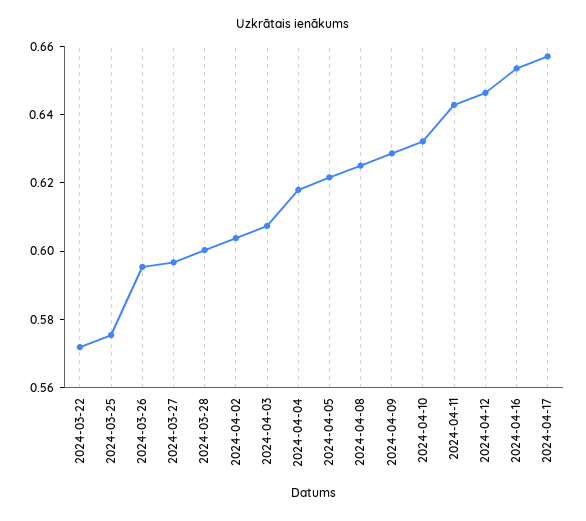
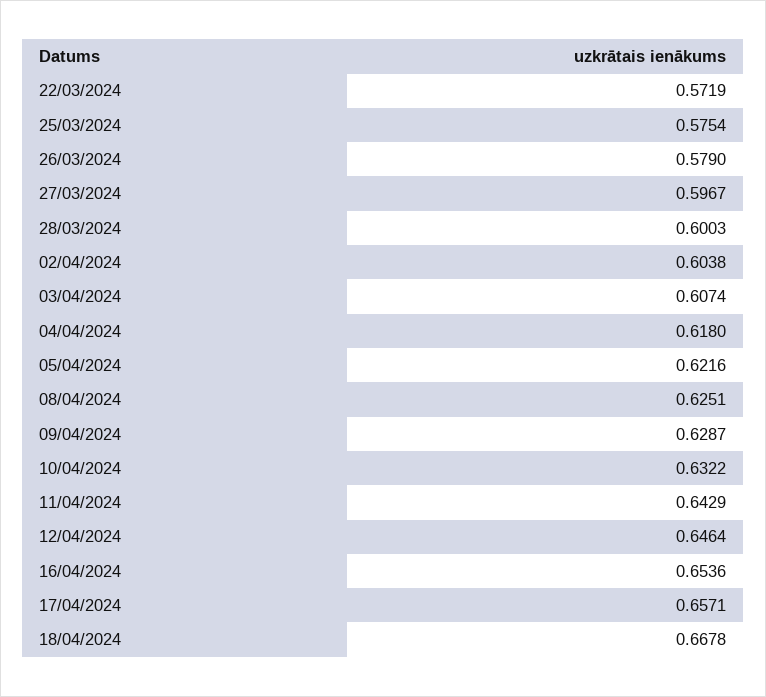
2024-03-26: 0.595 -> 0.579
18/04/2024: none -> 0.6678

